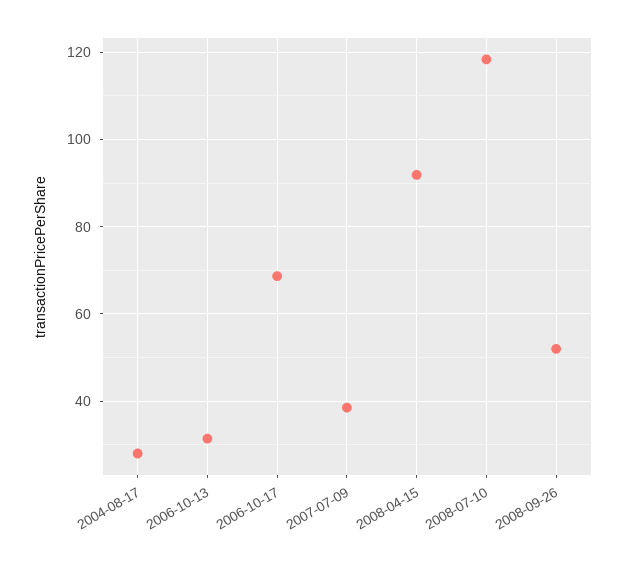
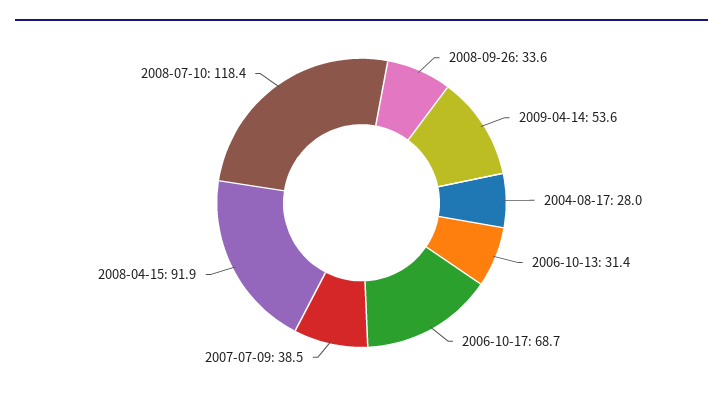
2008-09-26: 52 -> 33.6
2009-04-14: none -> 53.6

